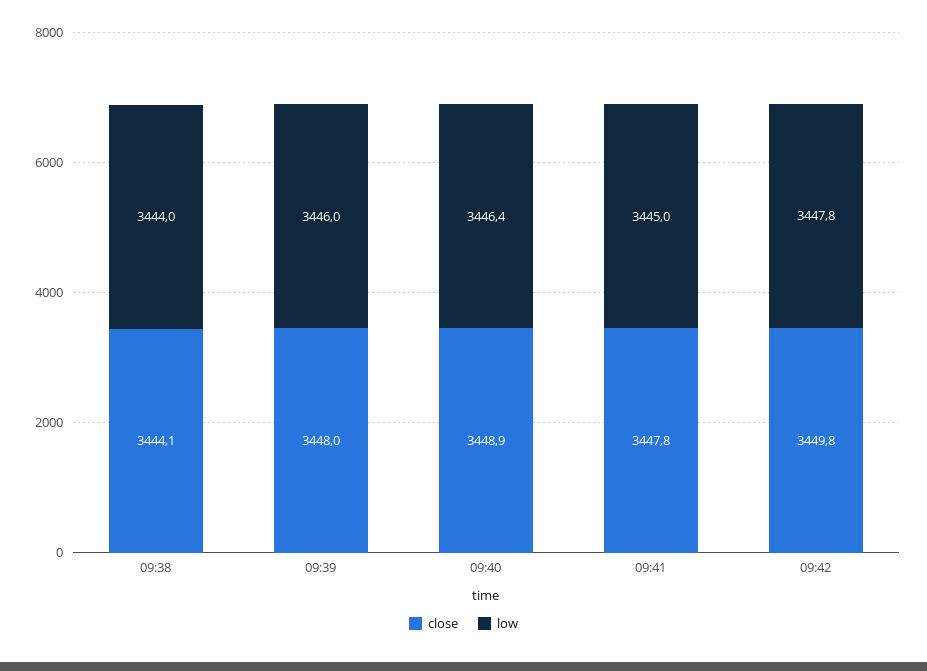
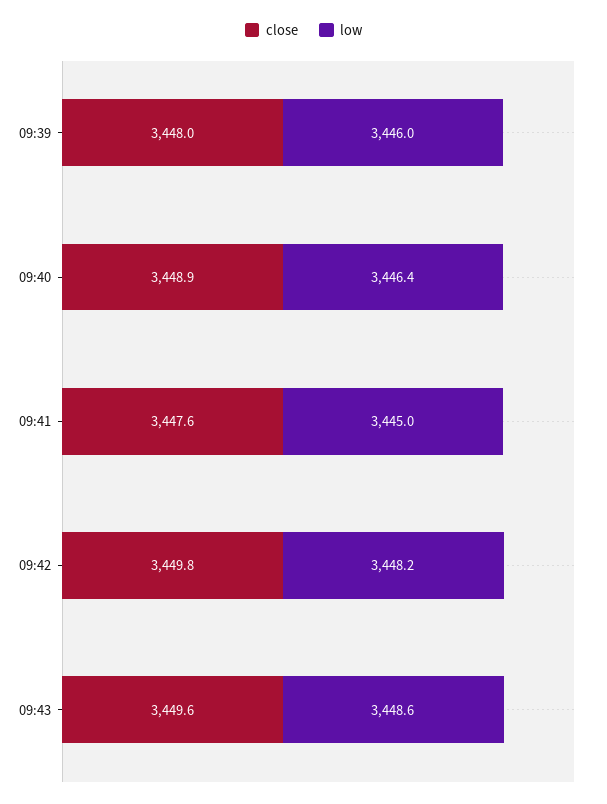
close, 09:38: 3444.1 -> none
low, 09:38: 3444 -> none
close, 09:41: 3447.8 -> 3447.6
low, 09:42: 3447.8 -> 3448.2
close, 09:43: none -> 3449.6
low, 09:43: none -> 3448.6

